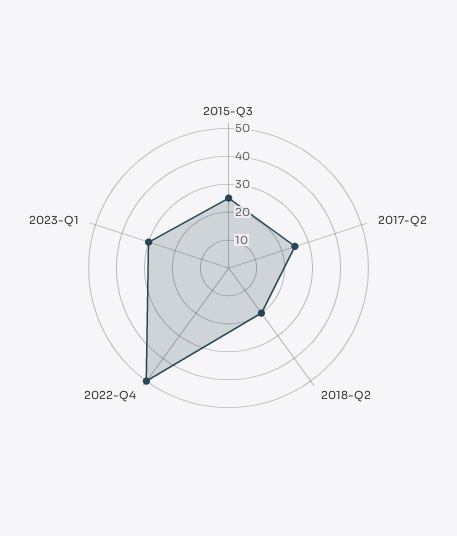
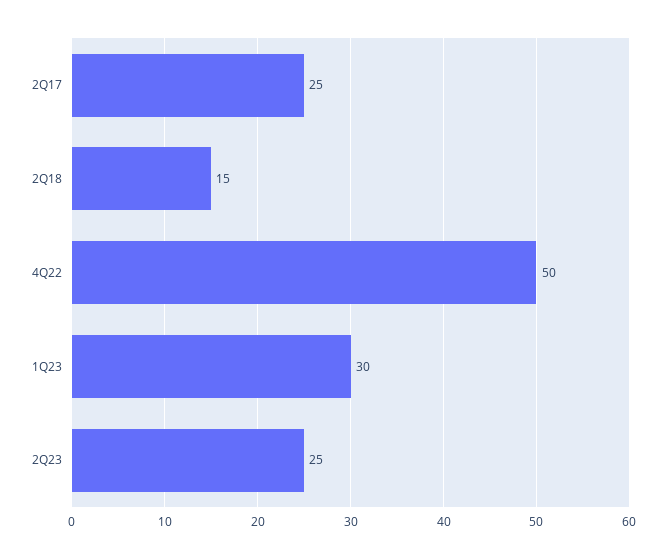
2015-Q3: 25 -> none
2018-Q2: 20 -> 15
2Q23: none -> 25

